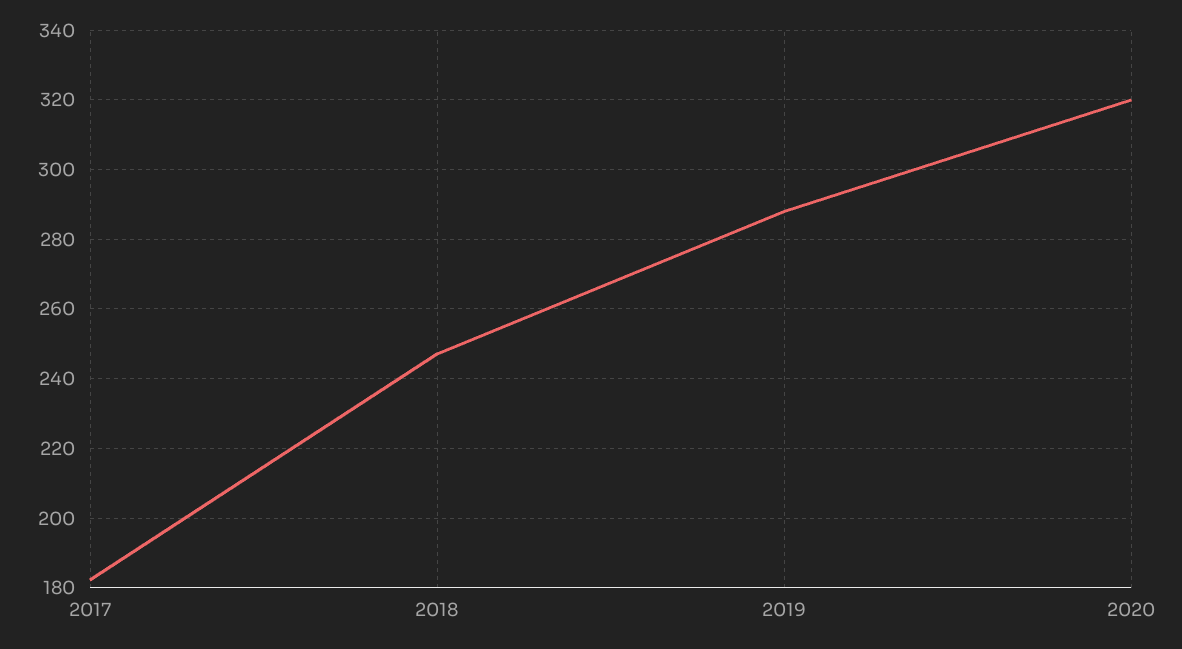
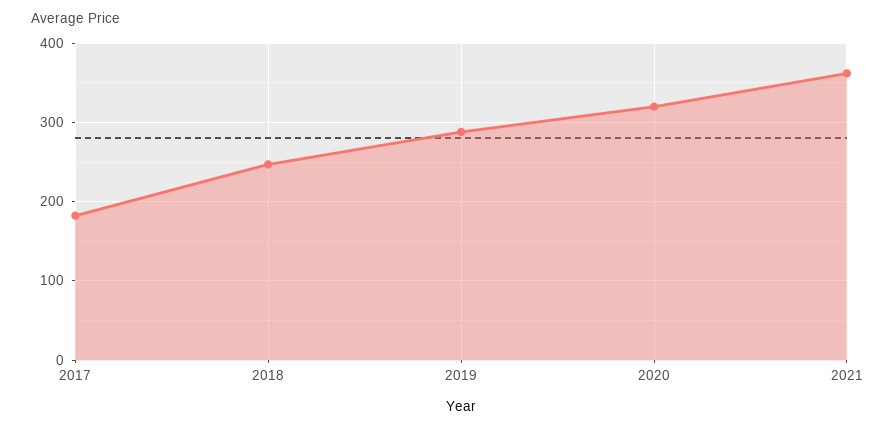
2021: none -> 360

